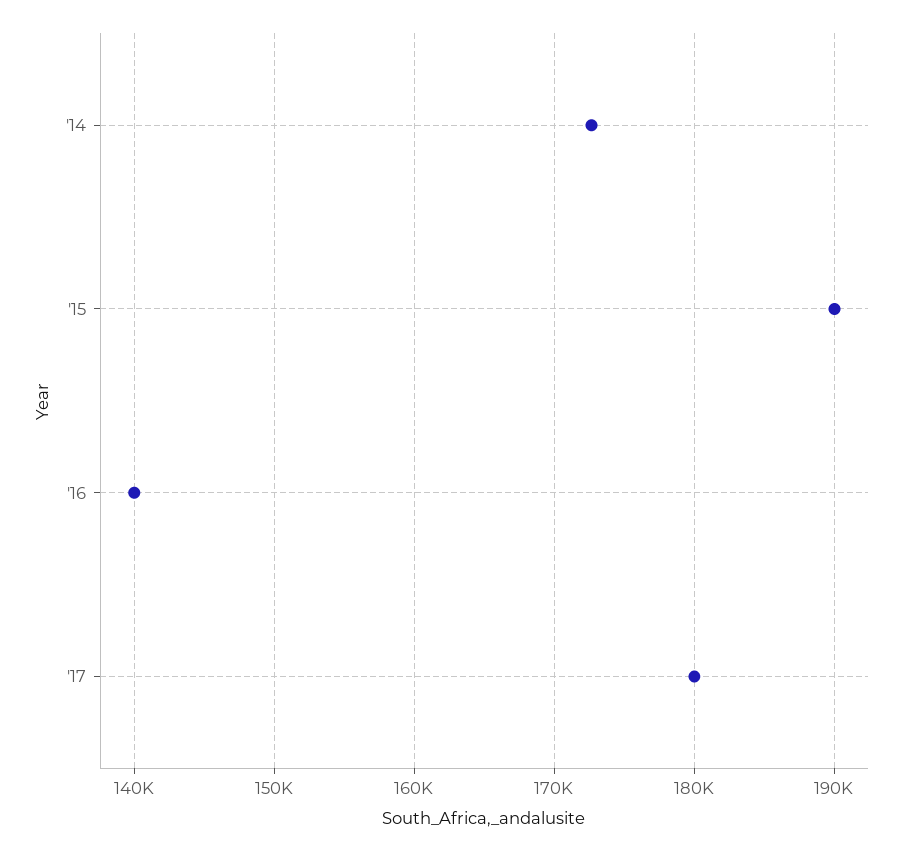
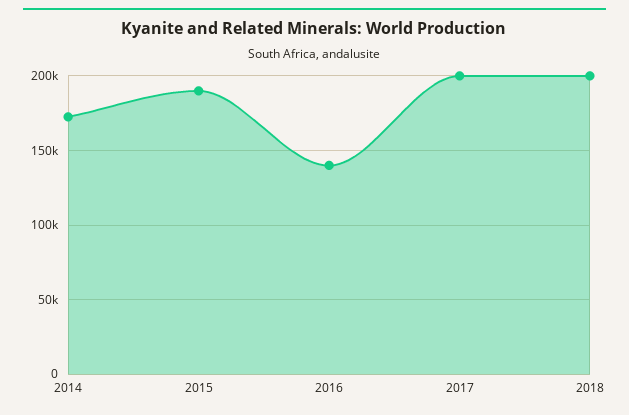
'17: 180000 -> 200000
2018: none -> 200000

